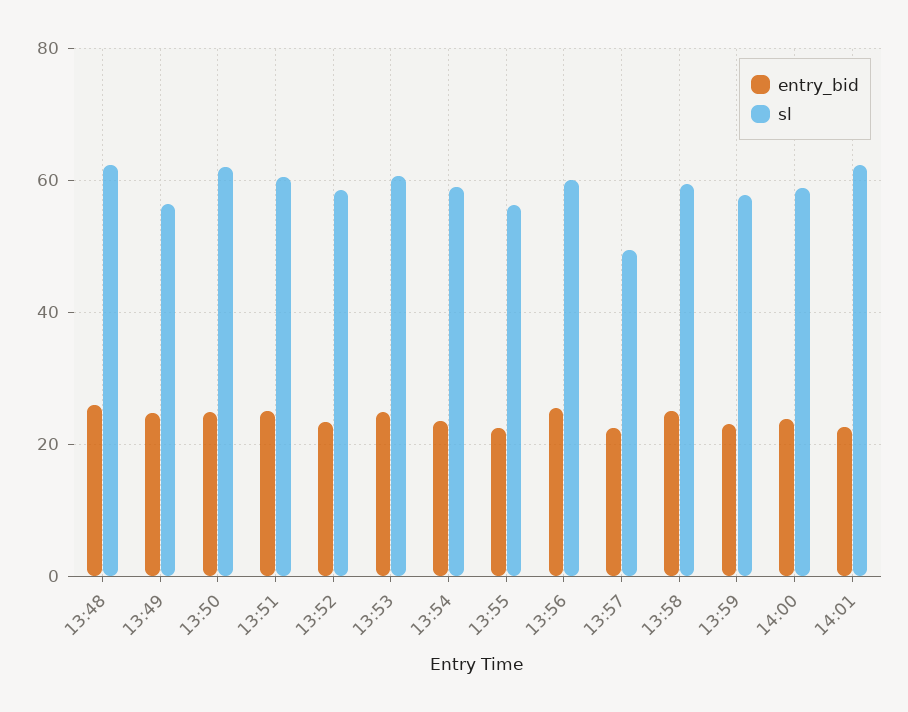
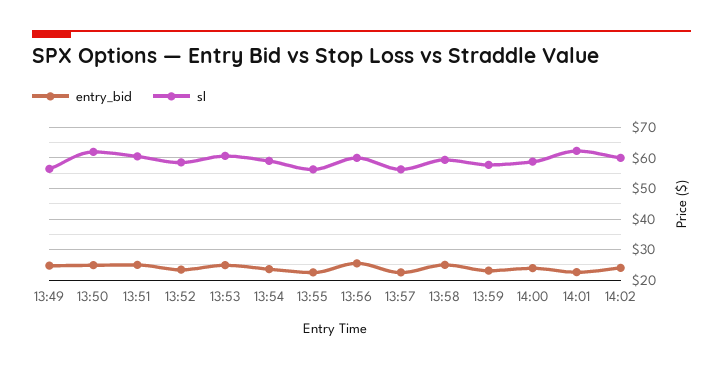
entry_bid, 13:48: 26 -> none
sl, 13:48: 62 -> none
sl, 13:57: 50 -> 56
entry_bid, 14:02: none -> 24
sl, 14:02: none -> 60

